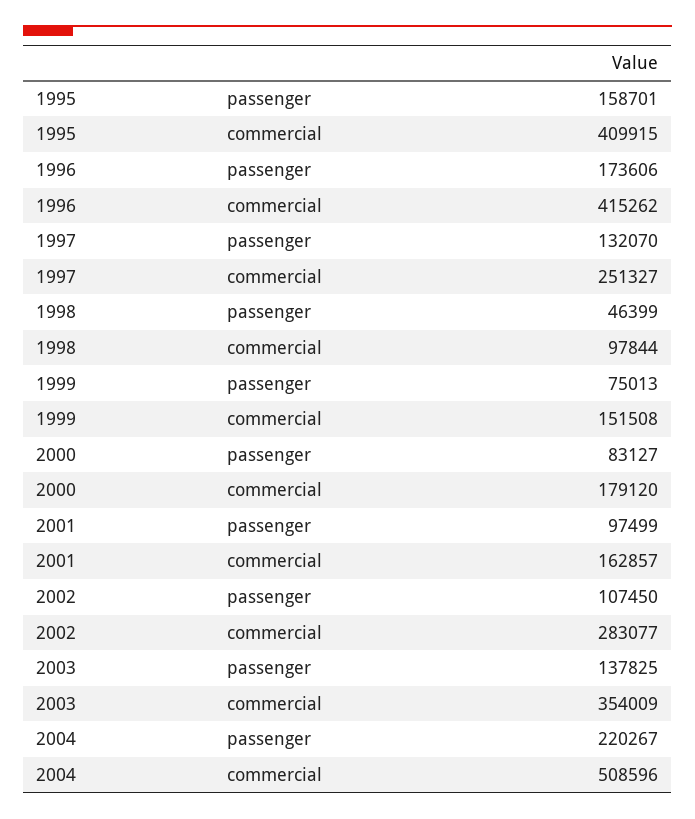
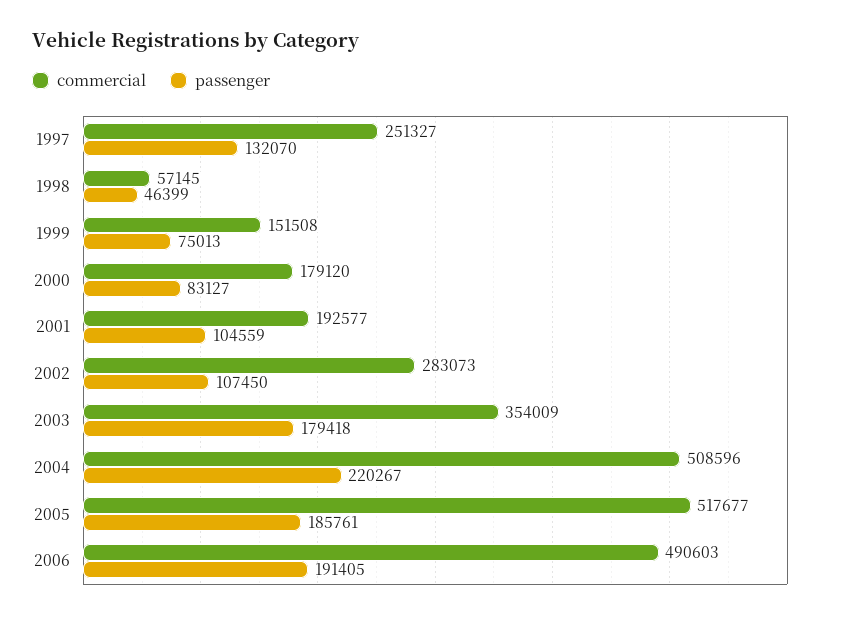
passenger, 1995: 158701 -> none
commercial, 1995: 409915 -> none
passenger, 1996: 173606 -> none
commercial, 1996: 415262 -> none
commercial, 1998: 97844 -> 57145
passenger, 2001: 97499 -> 104559
commercial, 2001: 162857 -> 192577
commercial, 2002: 283077 -> 283073
passenger, 2003: 137825 -> 179418
commercial, 2005: none -> 517677
passenger, 2005: none -> 185761
commercial, 2006: none -> 490603
passenger, 2006: none -> 191405

